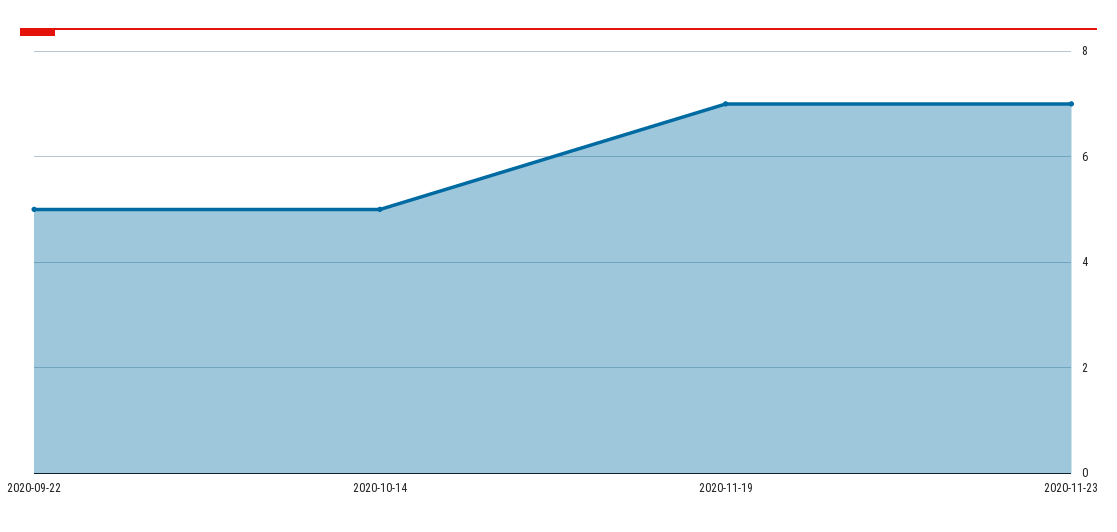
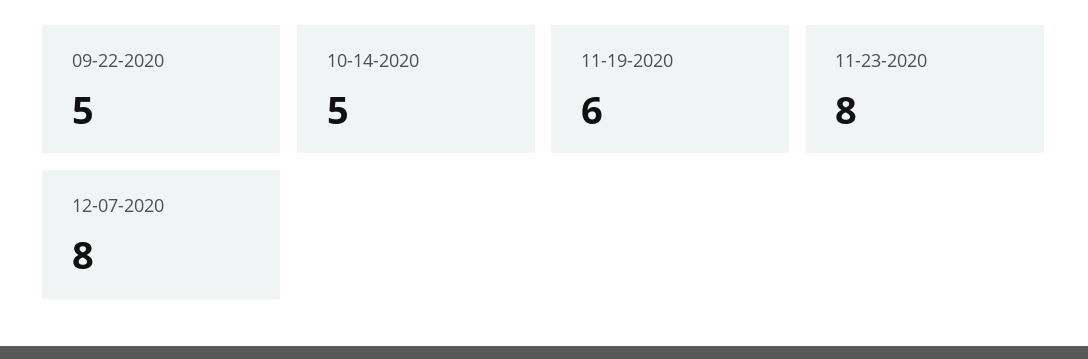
2020-11-19: 7 -> 6
2020-11-23: 7 -> 8
12-07-2020: none -> 8

